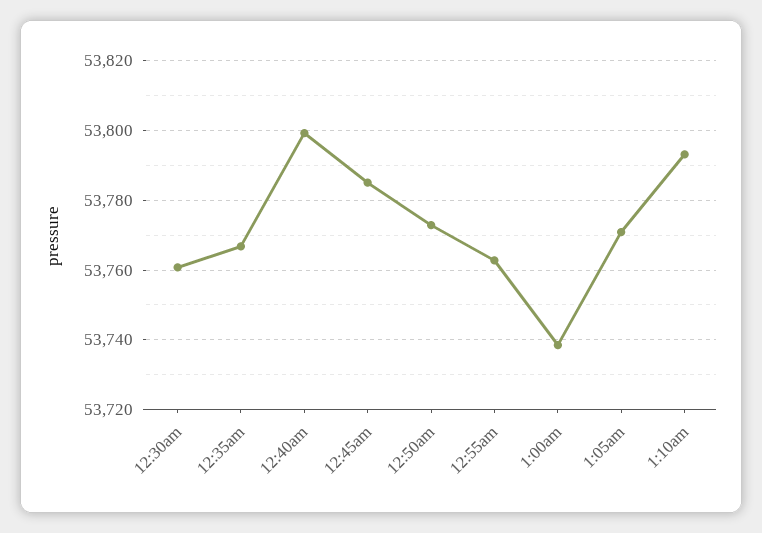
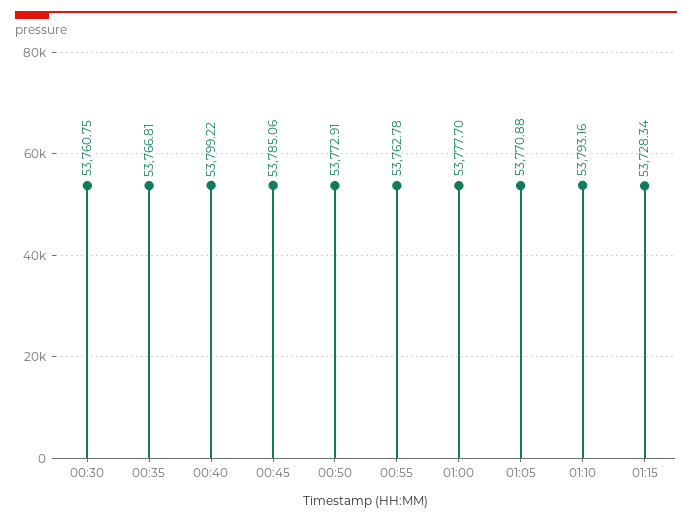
1:00am: 53738 -> 53777.7
01:15: none -> 53728.34

